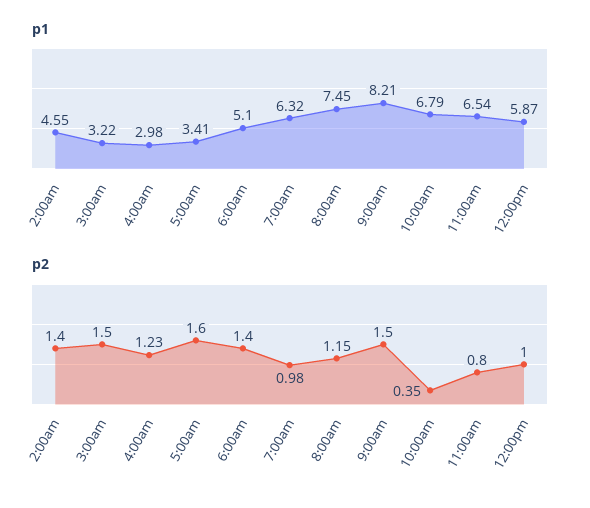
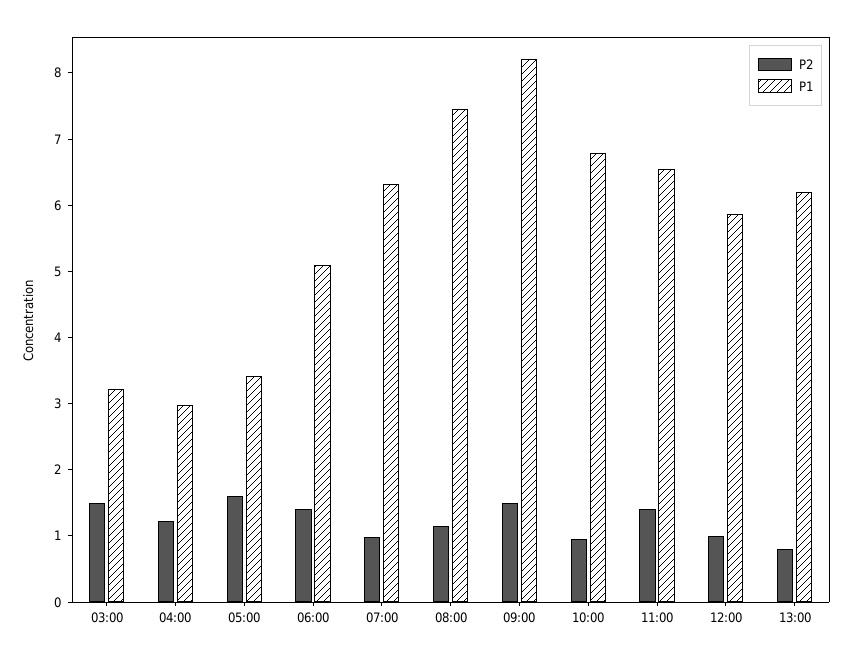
p1, 2:00am: 4.55 -> none
p2, 2:00am: 1.4 -> none
p2, 10:00am: 0.35 -> 1
p2, 11:00am: 0.8 -> 1.4
p2, 13:00: none -> 0.8
p1, 13:00: none -> 6.2

